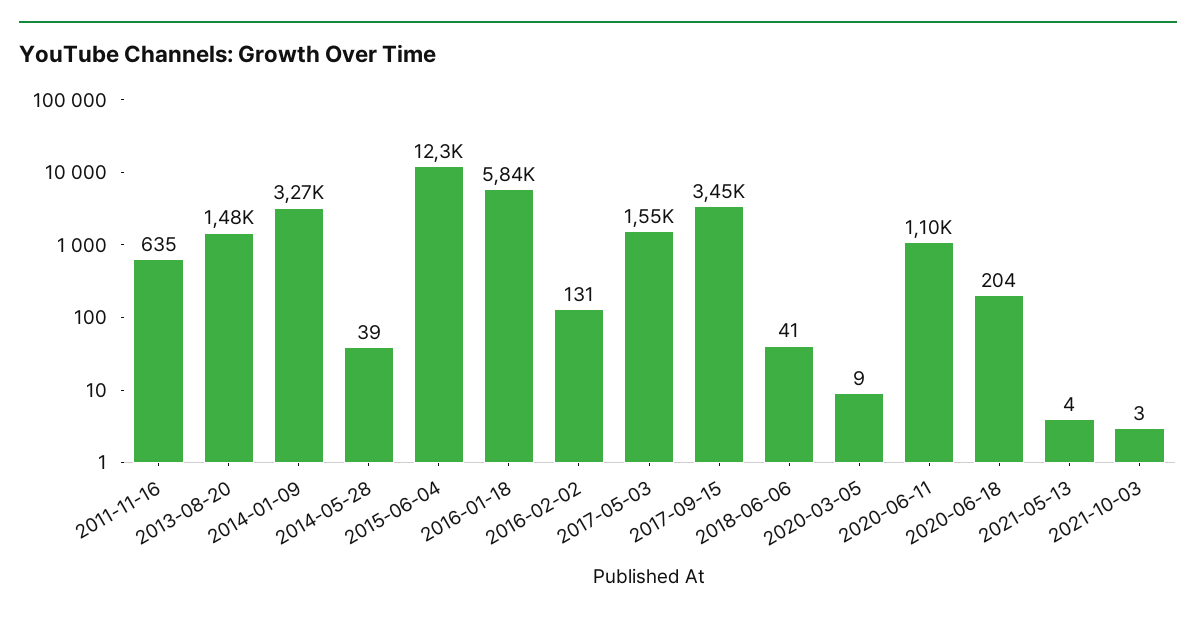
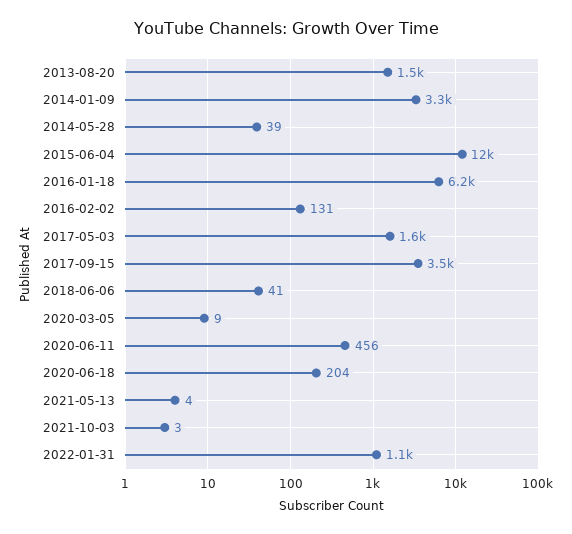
2011-11-16: 635 -> none
2016-01-18: 5840 -> 6200
2020-06-11: 1100 -> 456
2022-01-31: none -> 1100

